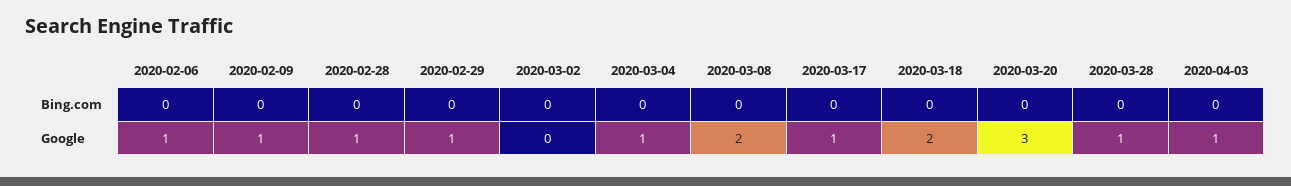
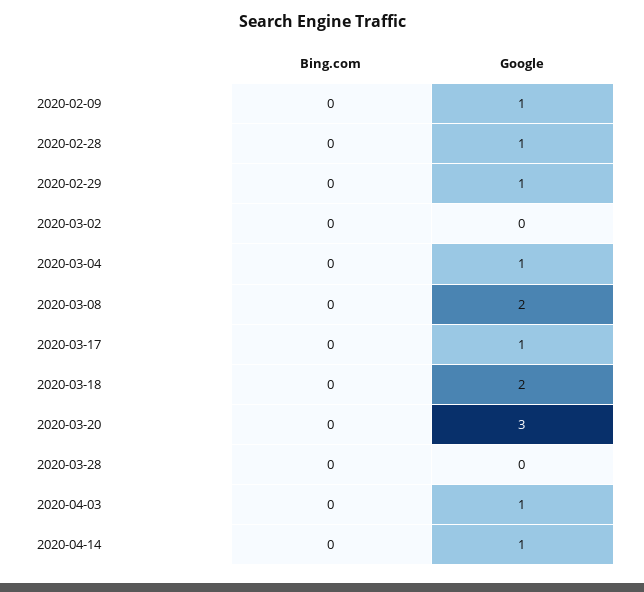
2020-02-06, Bing.com: 0 -> none
2020-02-06, Google: 1 -> none
2020-03-28, Google: 1 -> 0
2020-04-14, Bing.com: none -> 0
2020-04-14, Google: none -> 1

